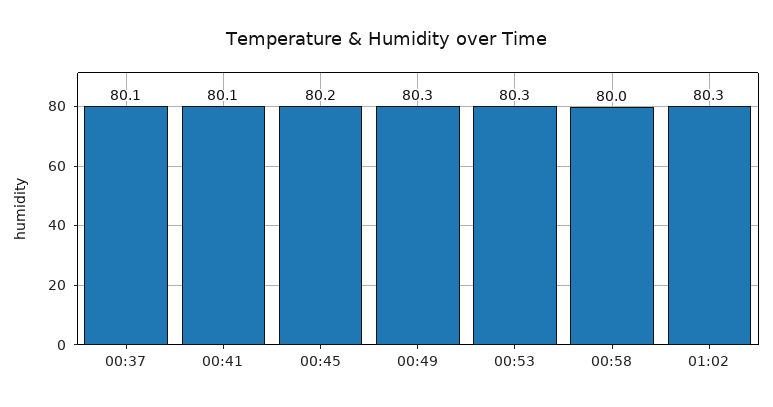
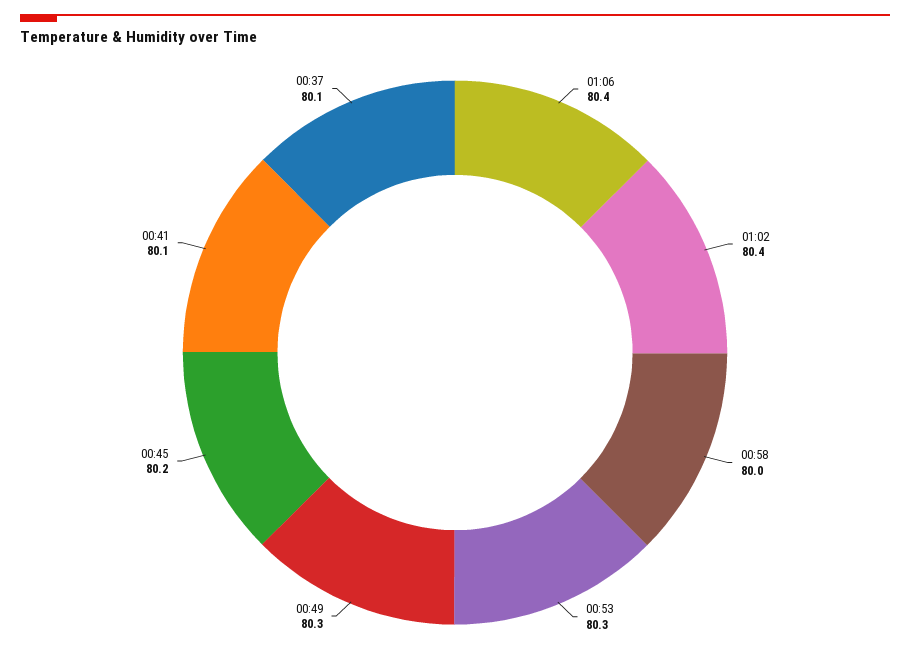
01:02: 80.3 -> 80.4
01:06: none -> 80.4

